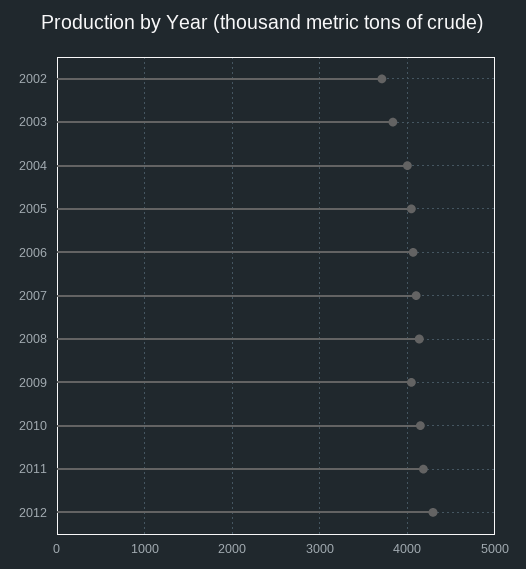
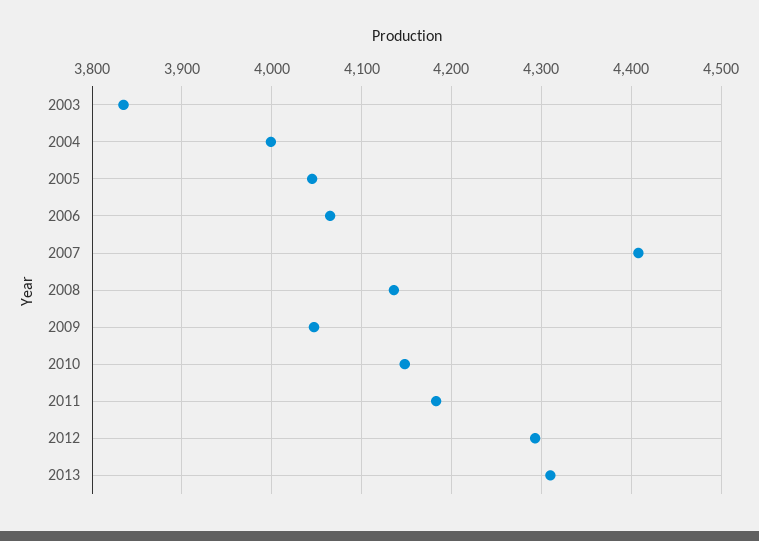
2002: 3700 -> none
2007: 4100 -> 4410
2013: none -> 4310

